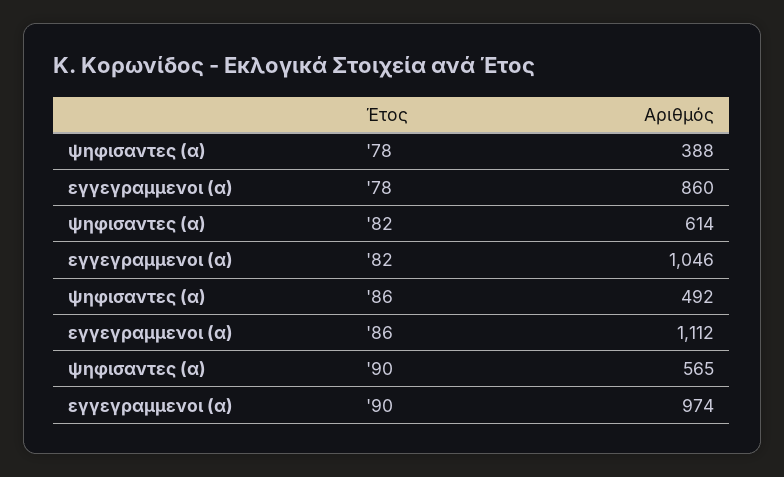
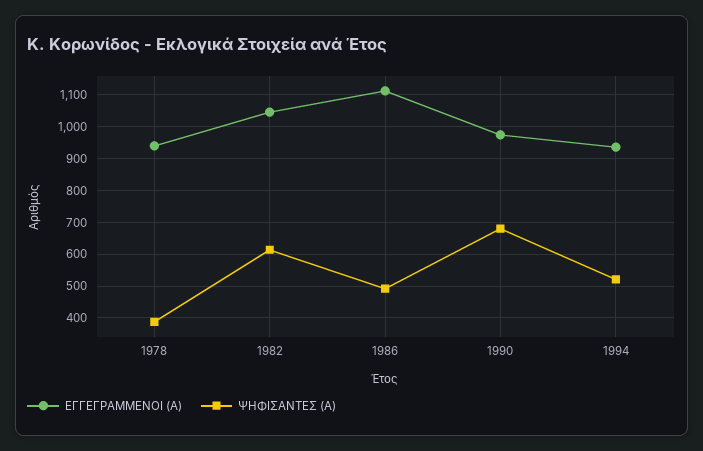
εγγεγραμμενοι (α), '78: 860 -> 940
ψηφισαντες (α), '90: 565 -> 680
εγγεγραμμενοι (α), 1994: none -> 940
ψηφισαντες (α), 1994: none -> 520

